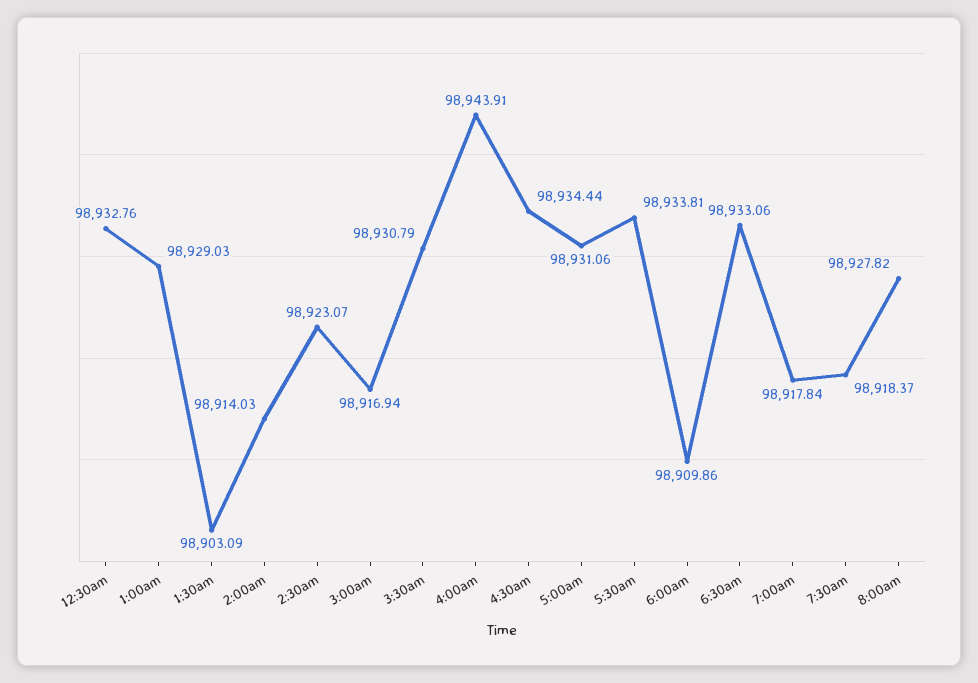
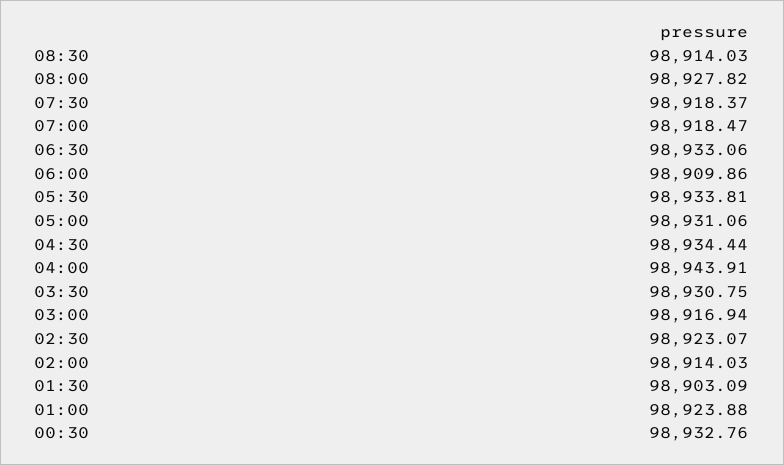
1:00am: 98929.03 -> 98923.88
3:30am: 98930.79 -> 98930.75
7:00am: 98917.84 -> 98918.47
08:30: none -> 98914.03

